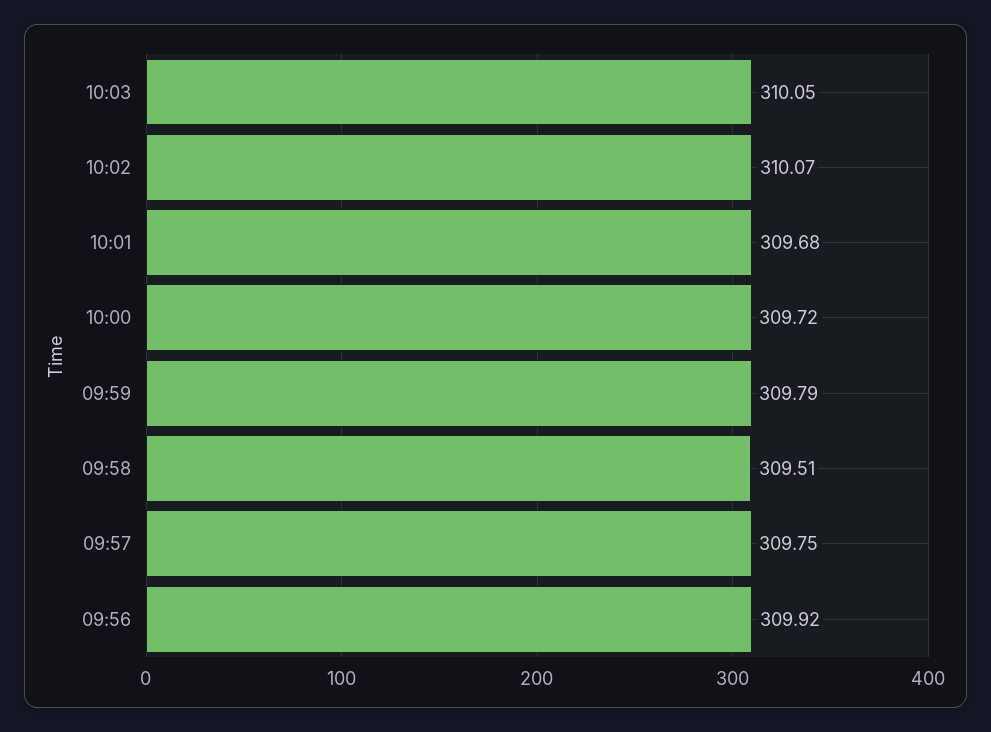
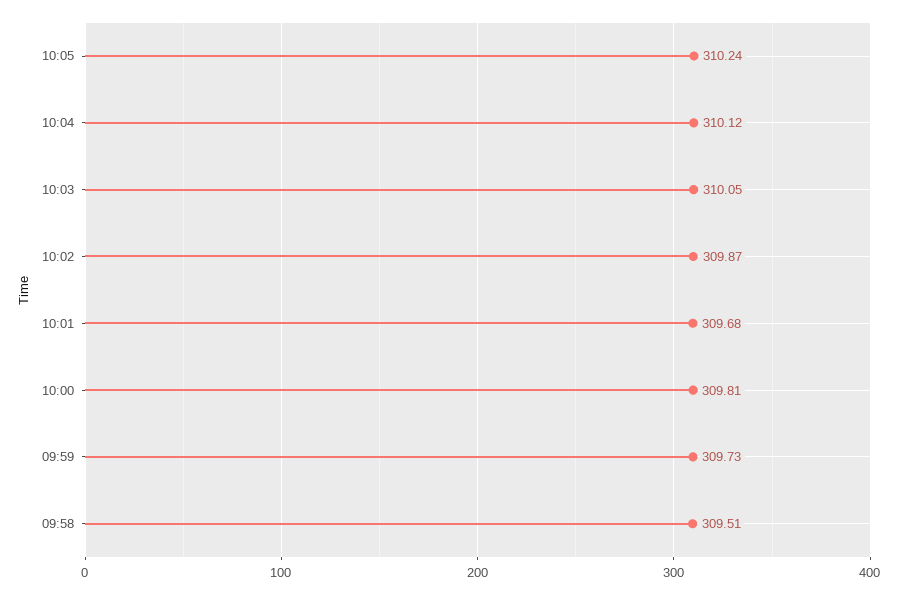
10:02: 310.07 -> 309.87
10:00: 309.72 -> 309.81
09:59: 309.79 -> 309.73
09:57: 309.75 -> none
09:56: 309.92 -> none
10:05: none -> 310.24
10:04: none -> 310.12

